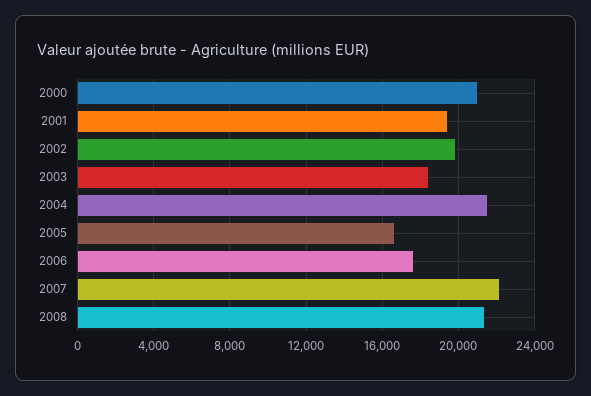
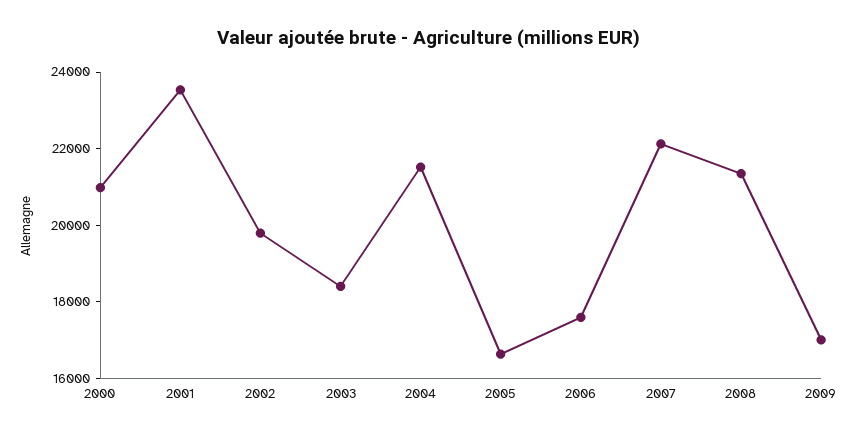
2001: 19500 -> 23500
2009: none -> 17000

